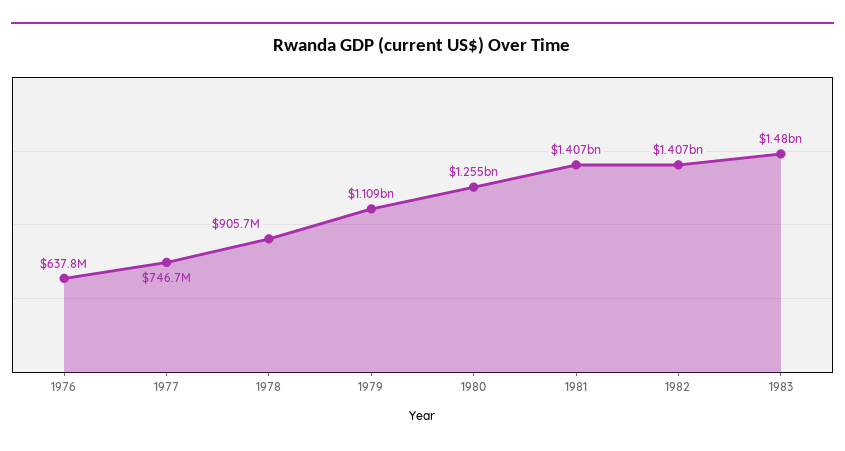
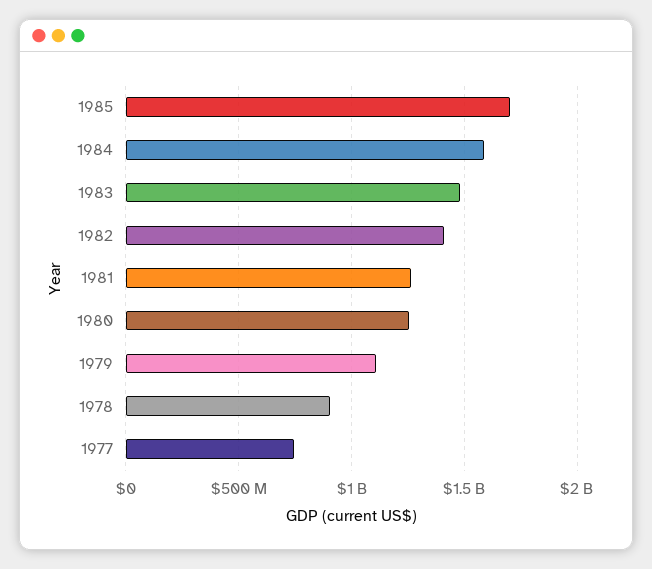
1976: 637800000 -> none
1981: 1407000000 -> 1250000000
1985: none -> 1700000000
1984: none -> 1600000000

